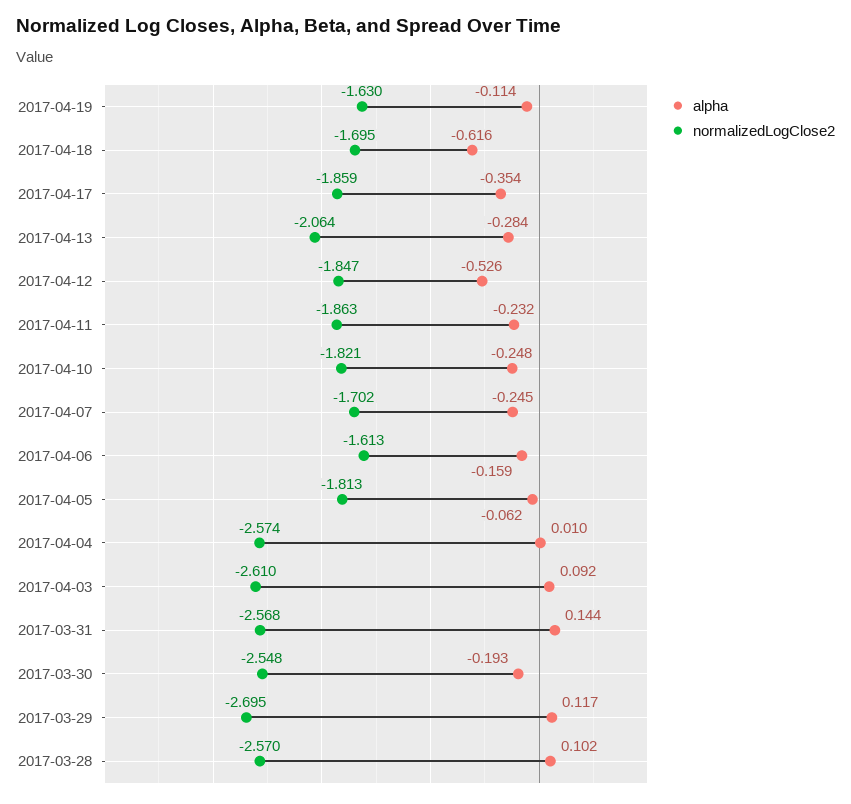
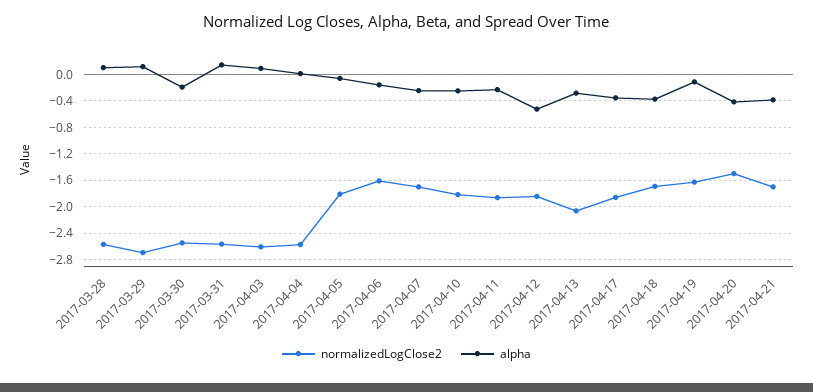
alpha, 2017-04-18: -0.616 -> -0.4
normalizedLogClose2, 2017-04-20: none -> -1.5
alpha, 2017-04-20: none -> -0.4
normalizedLogClose2, 2017-04-21: none -> -1.7
alpha, 2017-04-21: none -> -0.4

